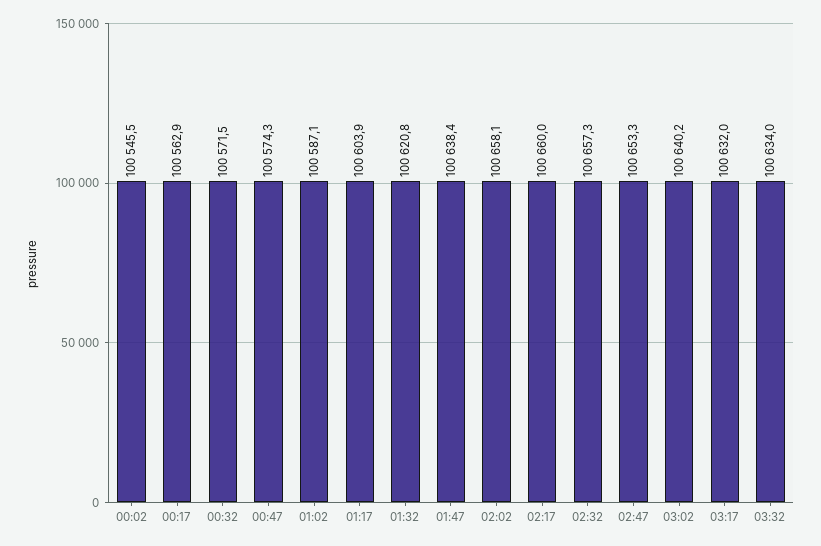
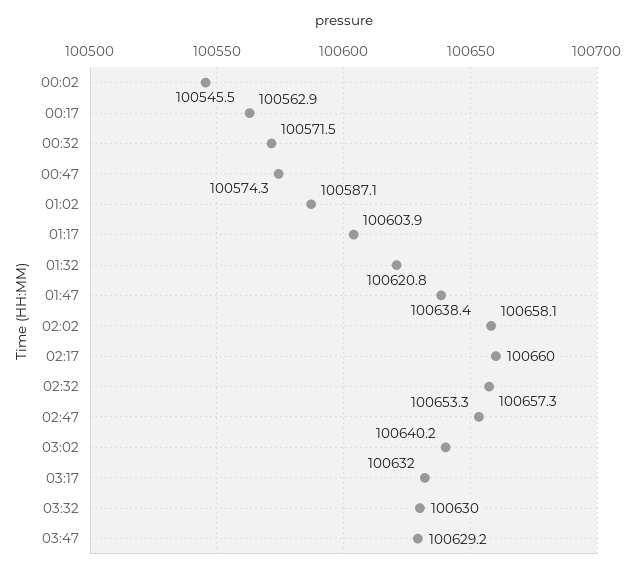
03:32: 100634 -> 100630
03:47: none -> 100629.2

